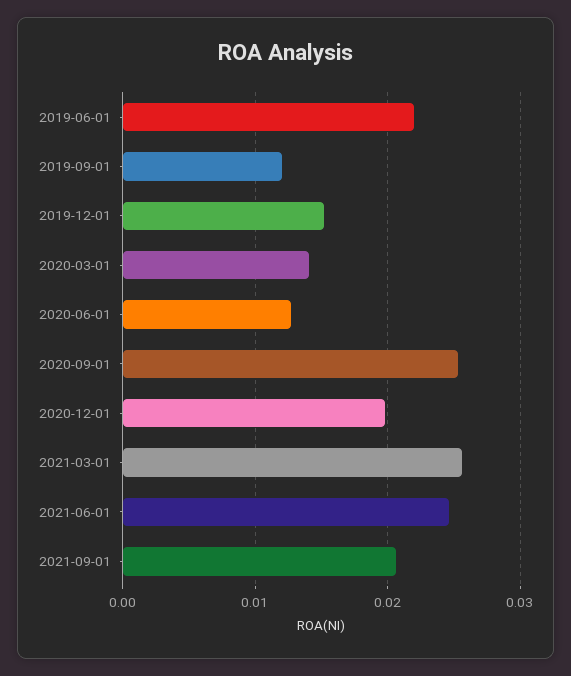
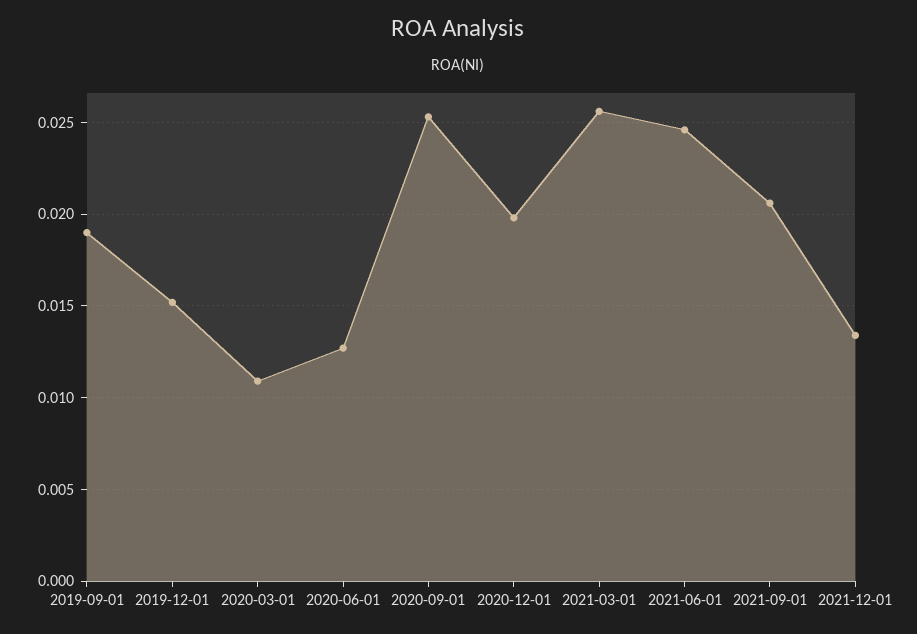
2019-06-01: 0.022 -> none
2019-09-01: 0.012 -> 0.019
2020-03-01: 0.014 -> 0.011
2021-12-01: none -> 0.0135

